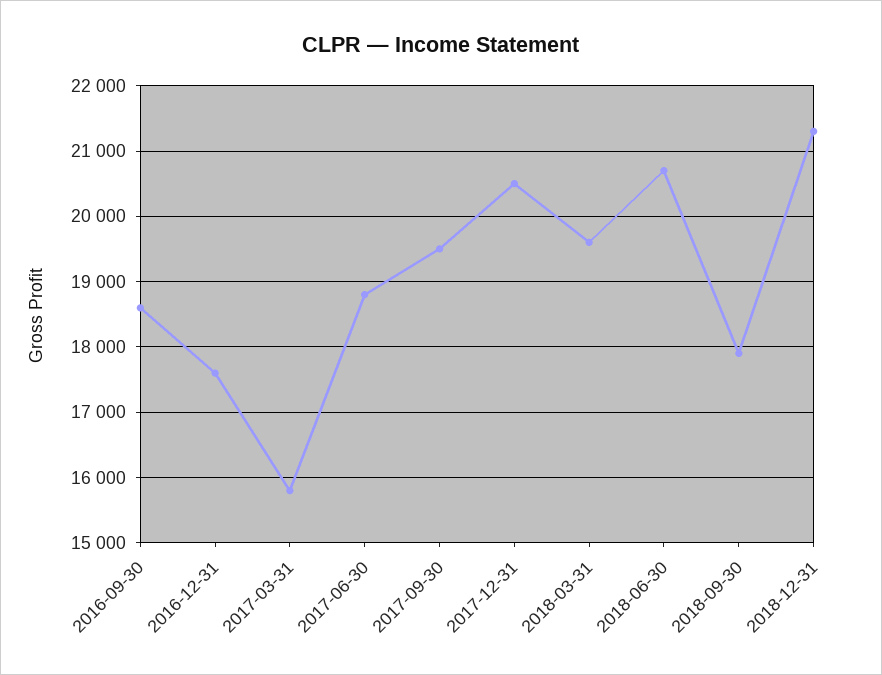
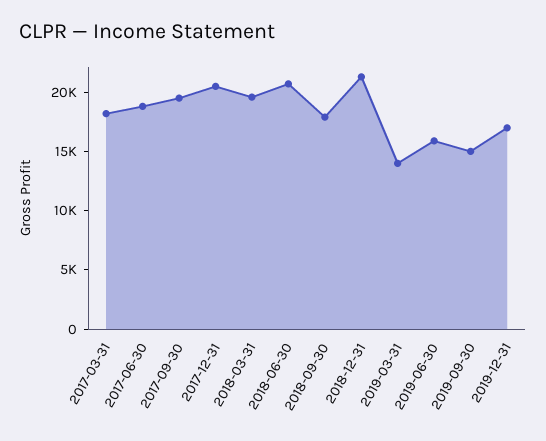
2016-09-30: 18600 -> none
2016-12-31: 17600 -> none
2017-03-31: 15800 -> 18000
2019-03-31: none -> 14000
2019-06-30: none -> 16000
2019-09-30: none -> 15000
2019-12-31: none -> 17000

